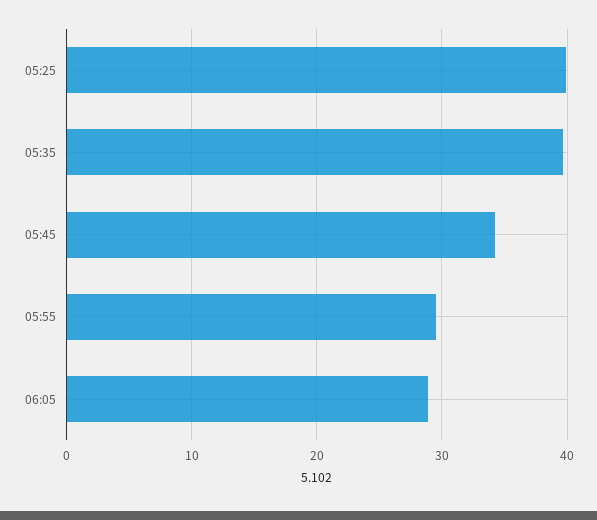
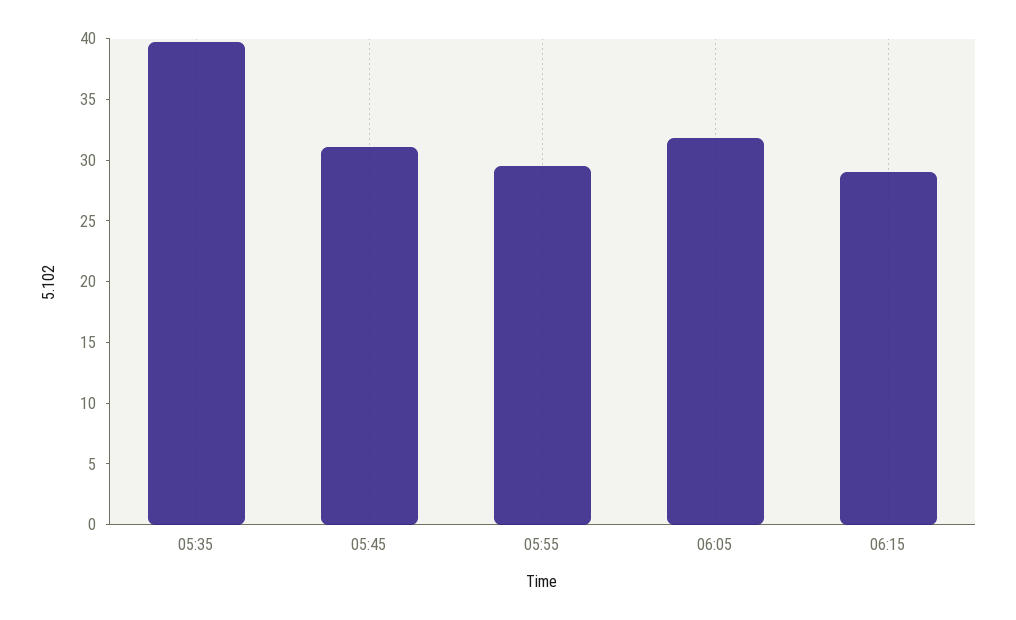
05:25: 40 -> none
05:45: 34 -> 31
06:05: 29 -> 32
06:15: none -> 29

